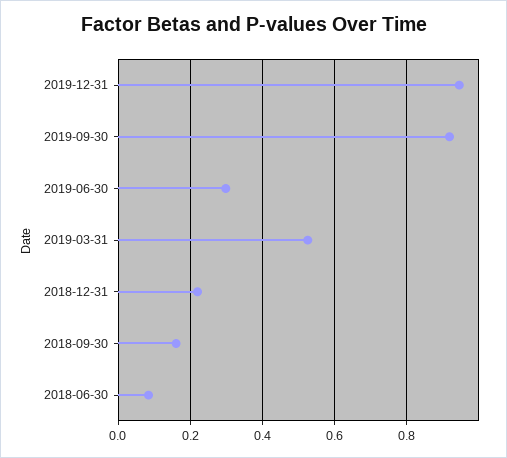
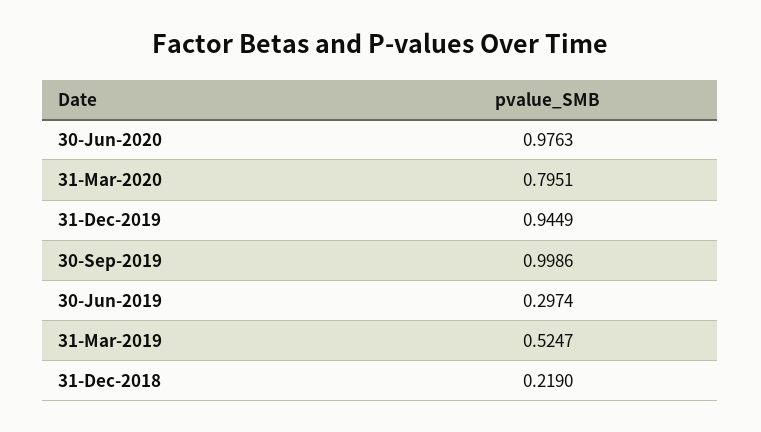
2019-09-30: 0.92 -> 0.9986
2018-09-30: 0.16 -> none
2018-06-30: 0.08 -> none
30-Jun-2020: none -> 0.9763
31-Mar-2020: none -> 0.7951

